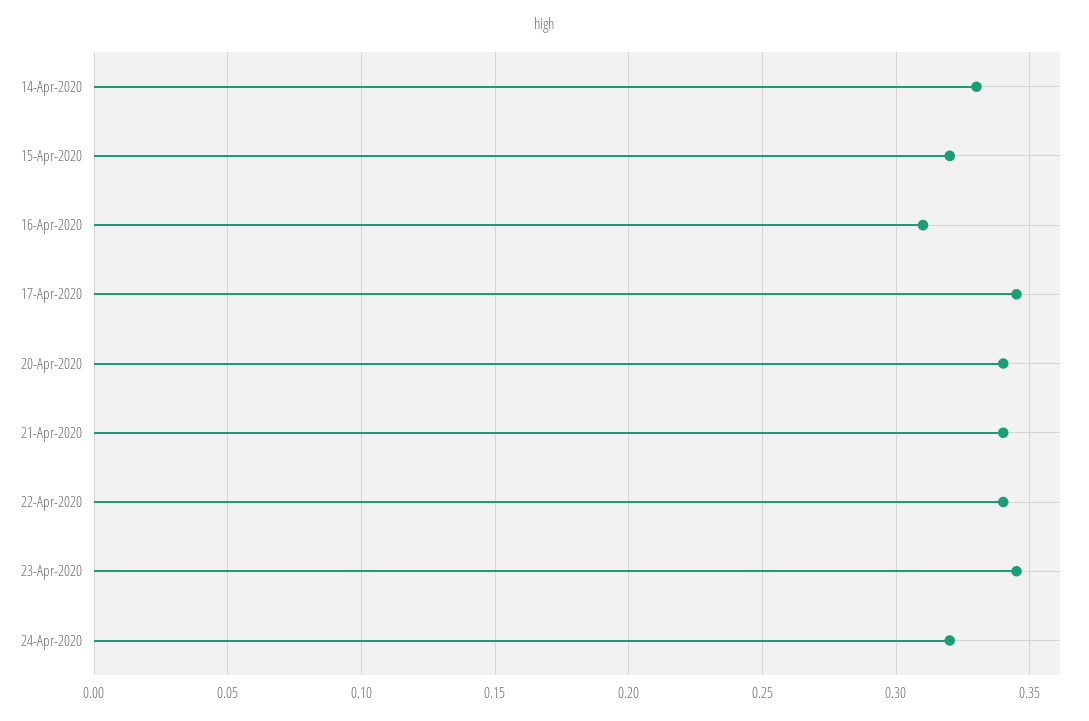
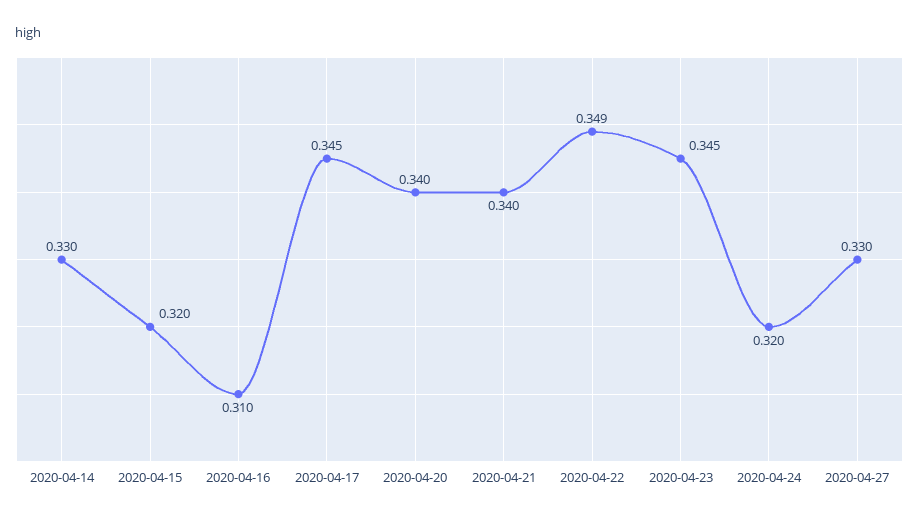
22-Apr-2020: 0.34 -> 0.349
2020-04-27: none -> 0.33

